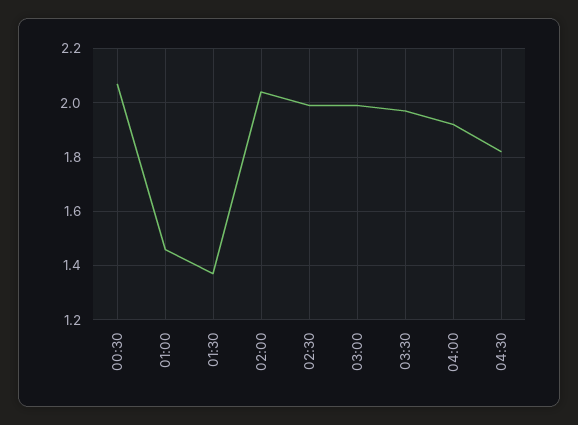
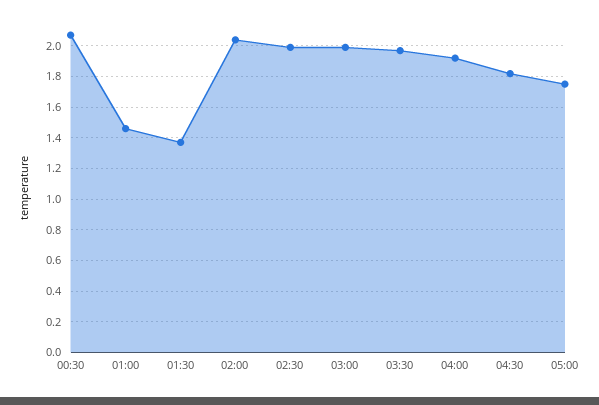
05:00: none -> 1.75

